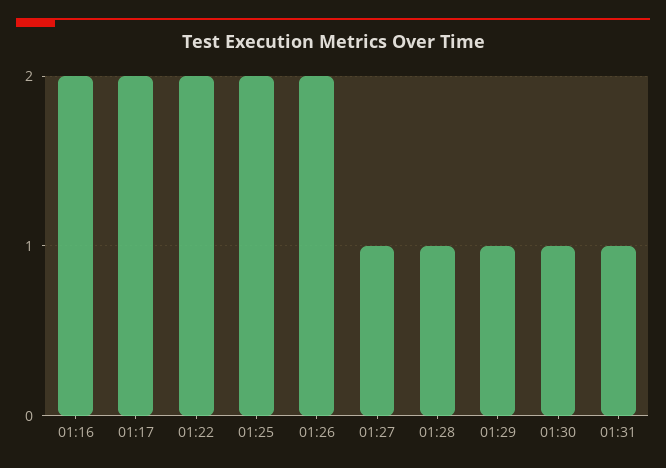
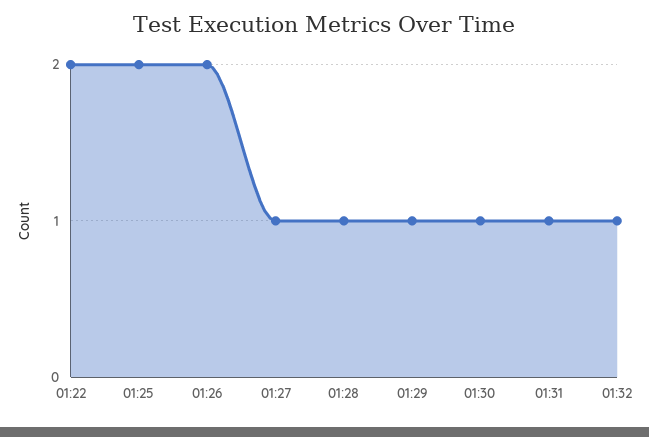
01:16: 2 -> none
01:17: 2 -> none
01:32: none -> 1

